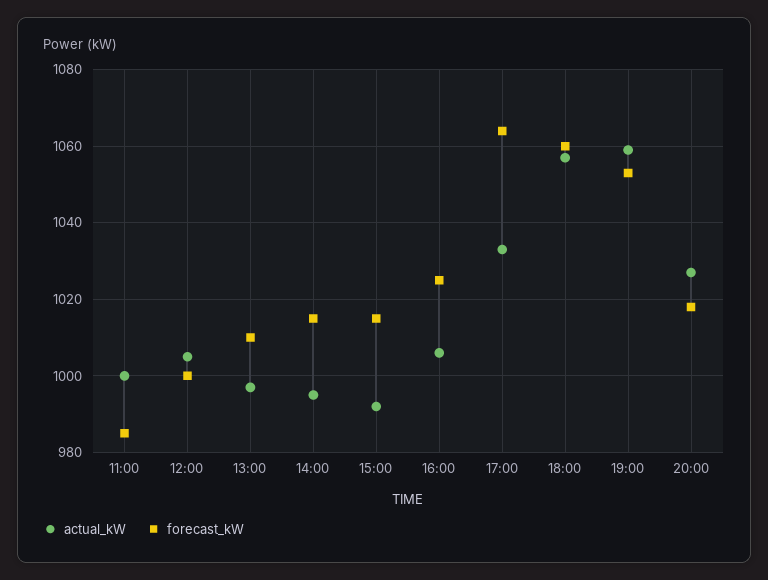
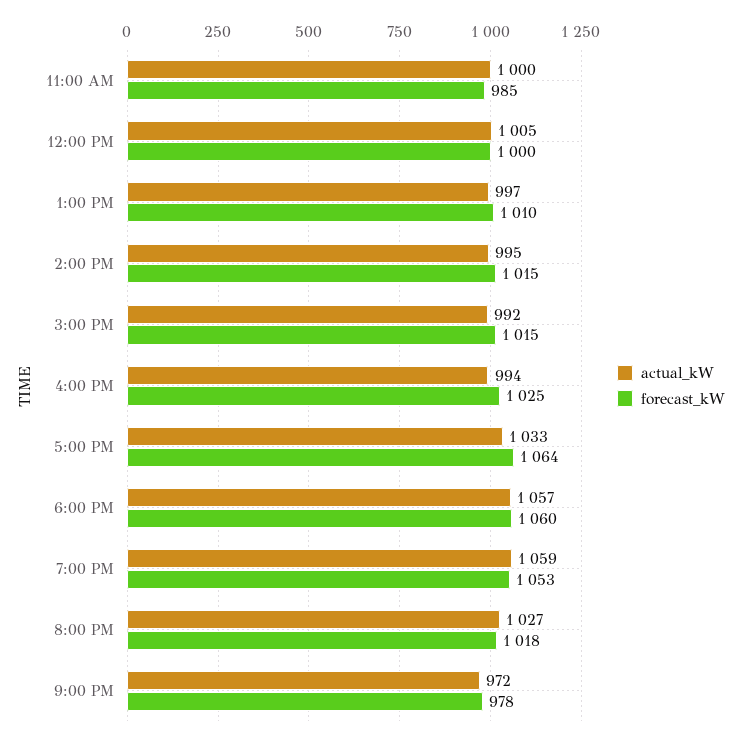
actual_kW, 16:00: 1005 -> 994
actual_kW, 9:00 PM: none -> 972
forecast_kW, 9:00 PM: none -> 978

